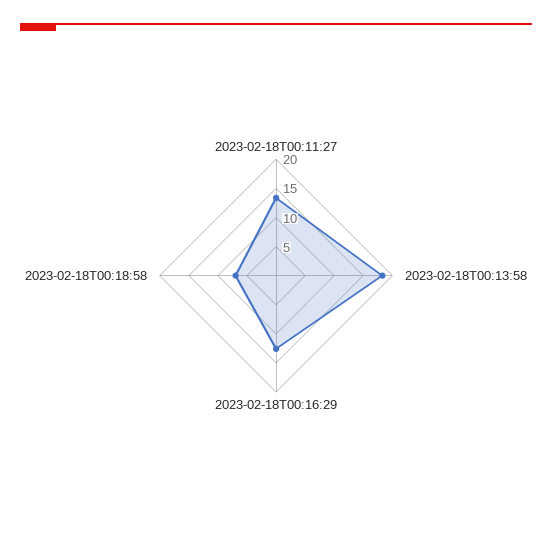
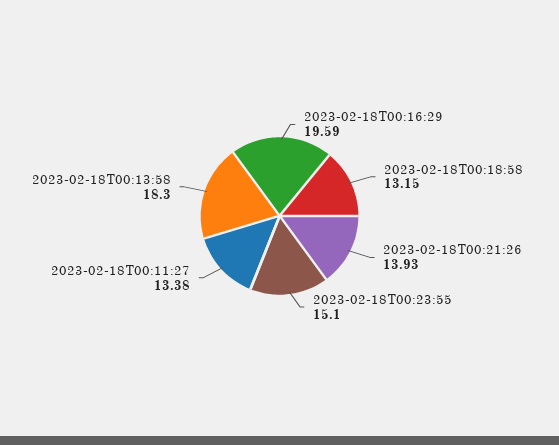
2023-02-18T00:16:29: 12.5 -> 19.59
2023-02-18T00:18:58: 7.5 -> 13.15
2023-02-18T00:21:26: none -> 13.93
2023-02-18T00:23:55: none -> 15.1

